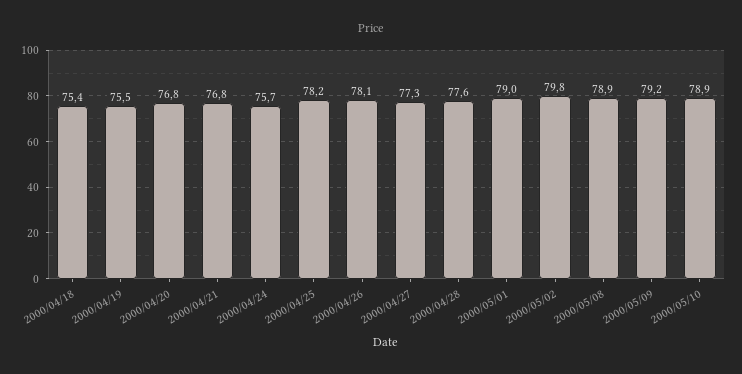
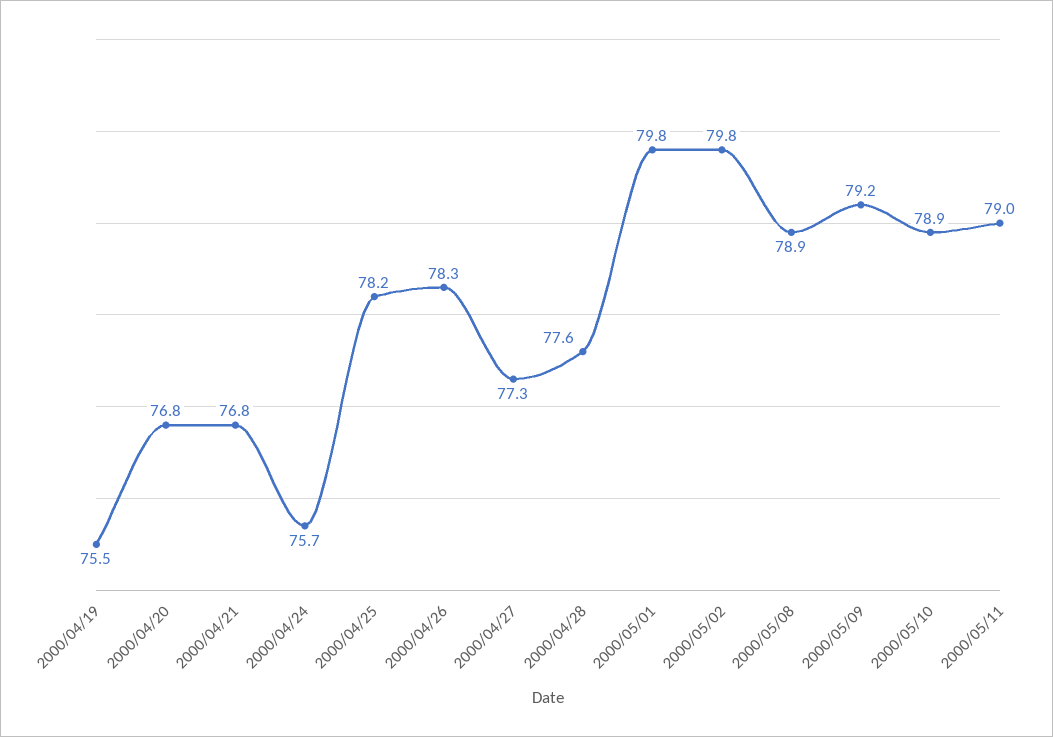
2000/04/18: 75.4 -> none
2000/04/26: 78.1 -> 78.3
2000/05/01: 79 -> 79.8
2000/05/11: none -> 79

